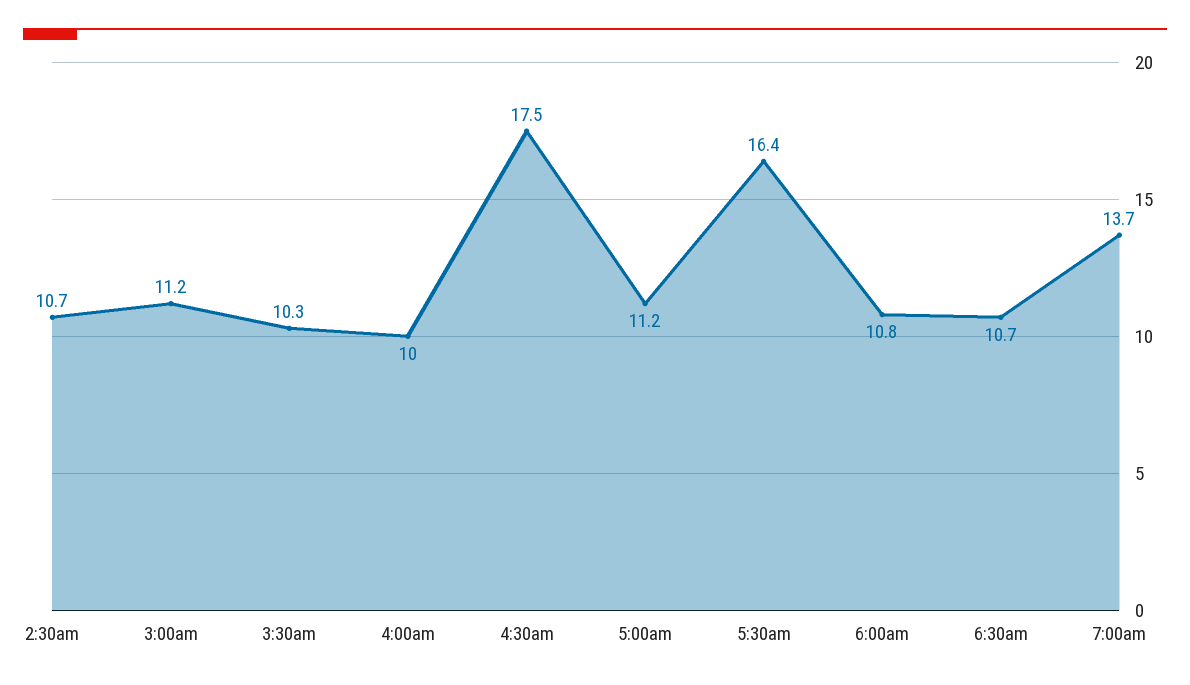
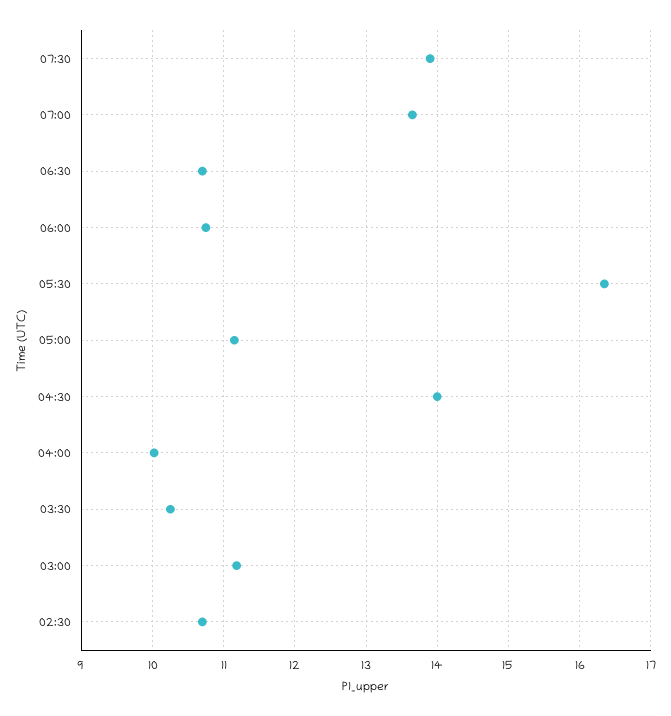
4:30am: 17.5 -> 14
07:30: none -> 13.9

